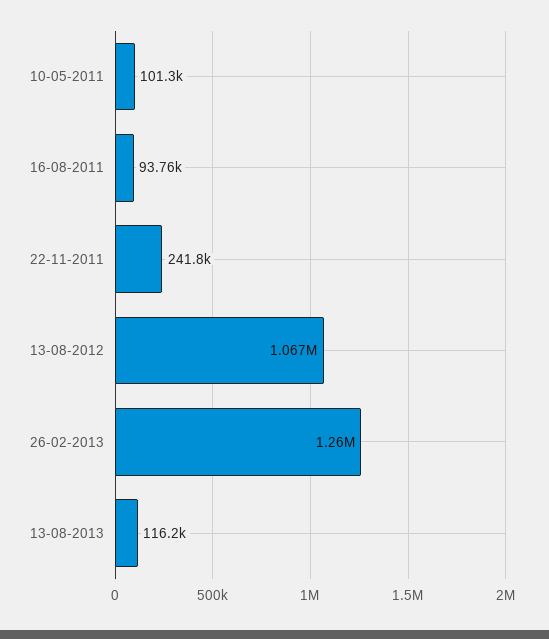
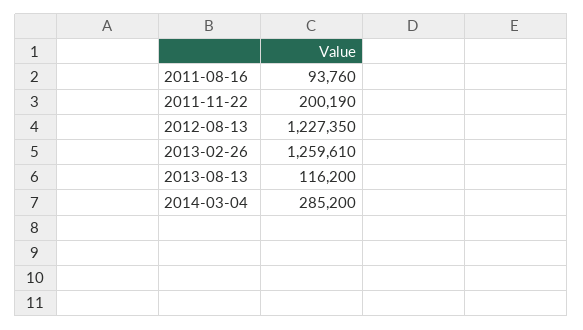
10-05-2011: 101300 -> none
22-11-2011: 241800 -> 200190
13-08-2012: 1067000 -> 1227350
2014-03-04: none -> 285200

